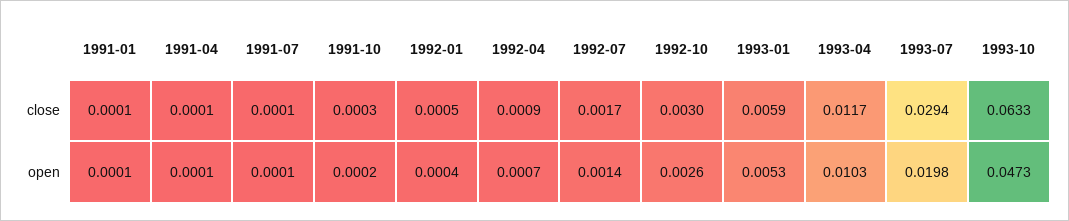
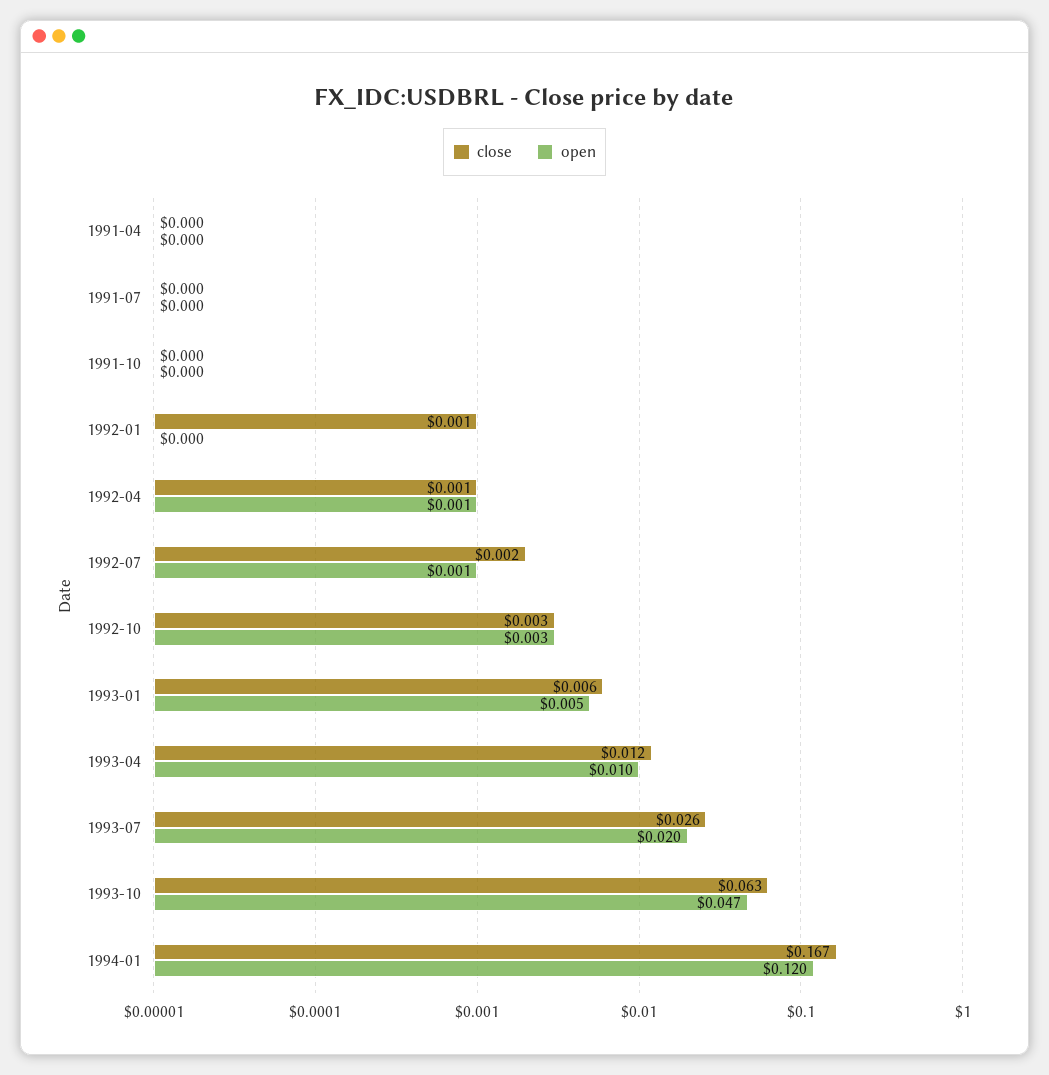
close, 1991-01: 0.0001 -> none
close, 1993-07: 0.0294 -> 0.026
open, 1991-01: 0.0001 -> none
close, 1994-01: none -> 0.167
open, 1994-01: none -> 0.12

